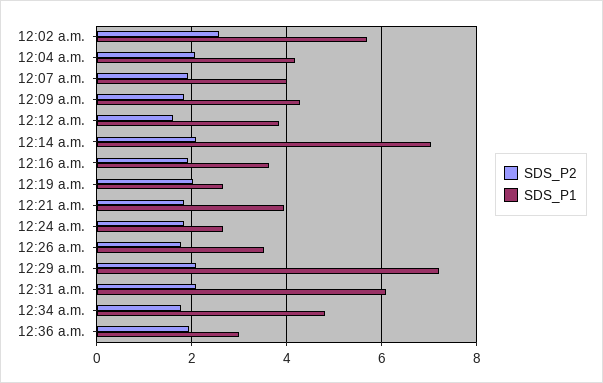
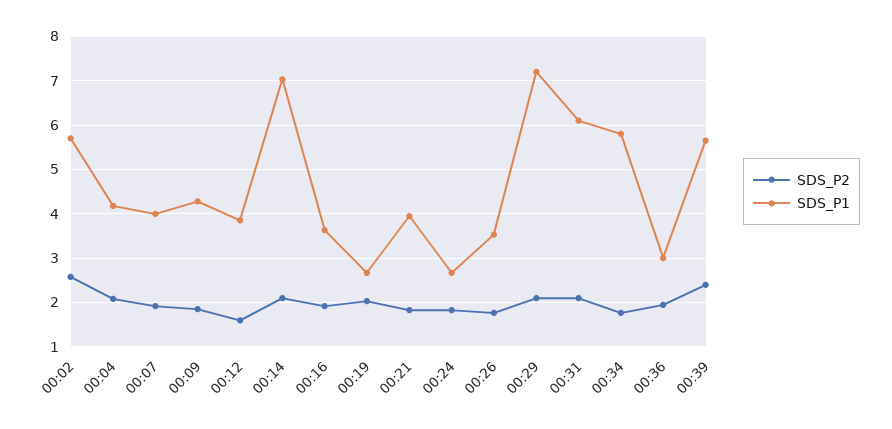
SDS_P1, 12:34 a.m.: 4.8 -> 5.8
SDS_P2, 00:39: none -> 2.4
SDS_P1, 00:39: none -> 5.6

